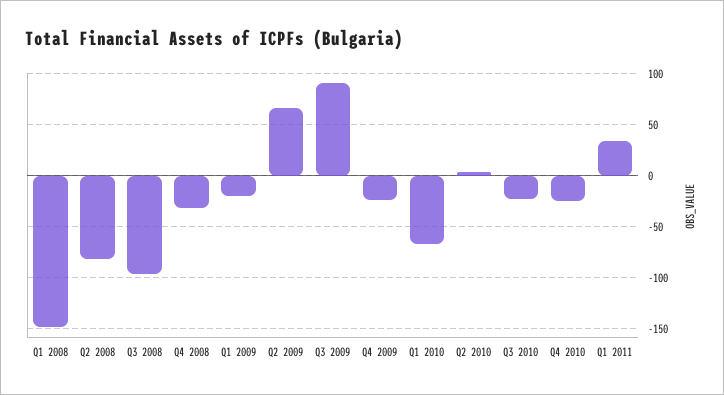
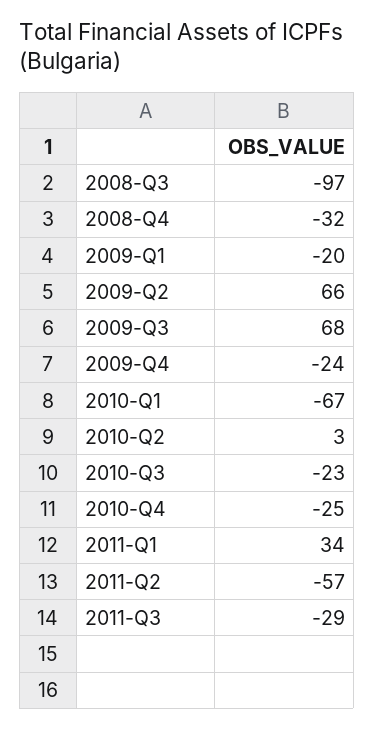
Q1 2008: -150 -> none
Q2 2008: -80 -> none
Q3 2009: 90 -> 68
2011-Q2: none -> -57
2011-Q3: none -> -29

